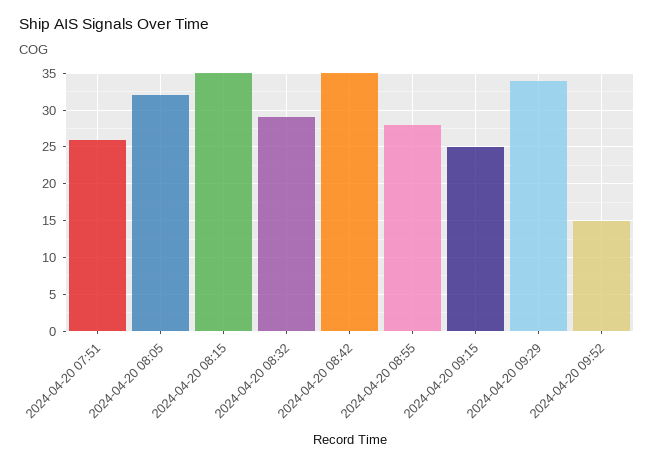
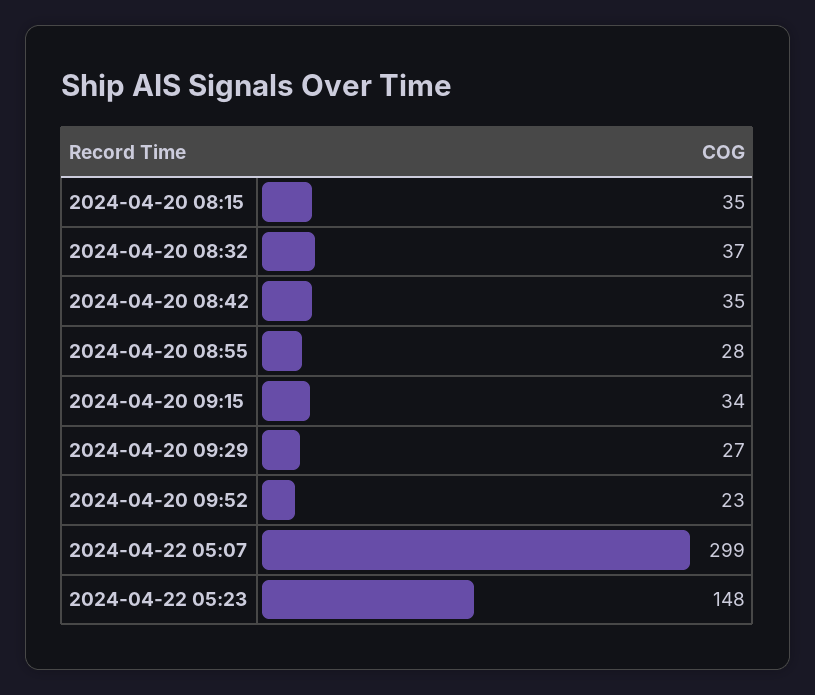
2024-04-20 07:51: 26 -> none
2024-04-20 08:05: 32 -> none
2024-04-20 08:32: 29 -> 37
2024-04-20 09:15: 25 -> 34
2024-04-20 09:29: 34 -> 27
2024-04-20 09:52: 15 -> 23
2024-04-22 05:07: none -> 299
2024-04-22 05:23: none -> 148

